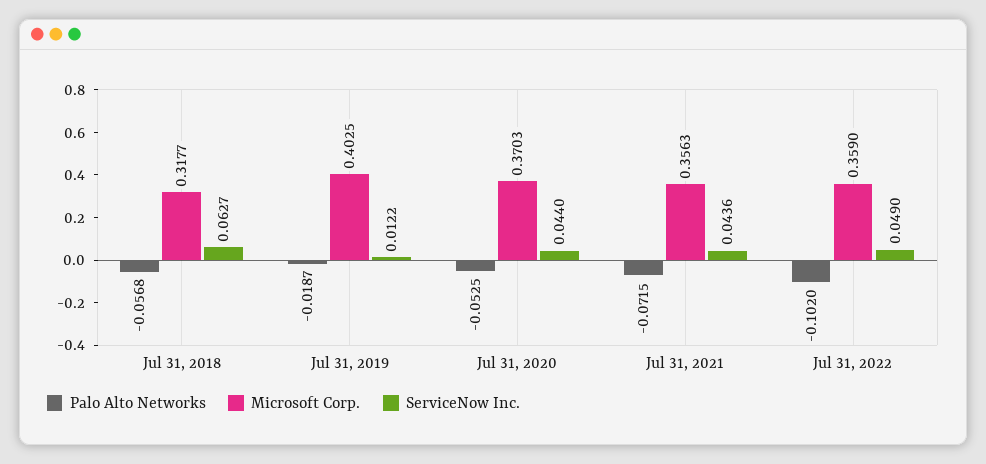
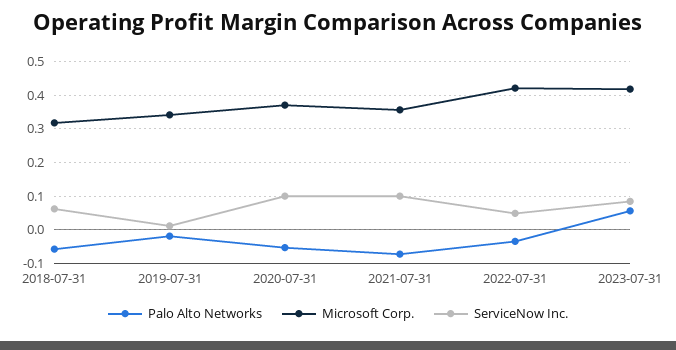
Microsoft Corp., Jul 31, 2019: 0.4025 -> 0.34
ServiceNow Inc., Jul 31, 2020: 0.044 -> 0.1
ServiceNow Inc., Jul 31, 2021: 0.0436 -> 0.1
Palo Alto Networks, Jul 31, 2022: -0.102 -> -0.04
Microsoft Corp., Jul 31, 2022: 0.359 -> 0.42
Palo Alto Networks, 2023-07-31: none -> 0.06
Microsoft Corp., 2023-07-31: none -> 0.42
ServiceNow Inc., 2023-07-31: none -> 0.08

